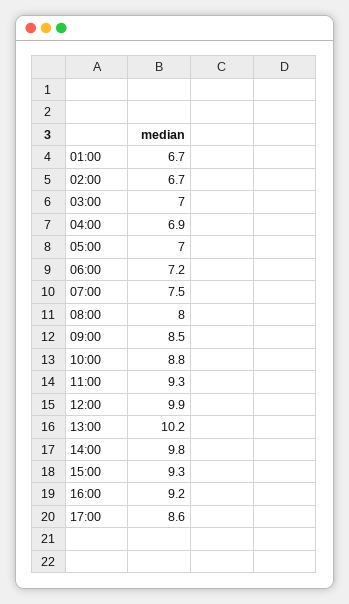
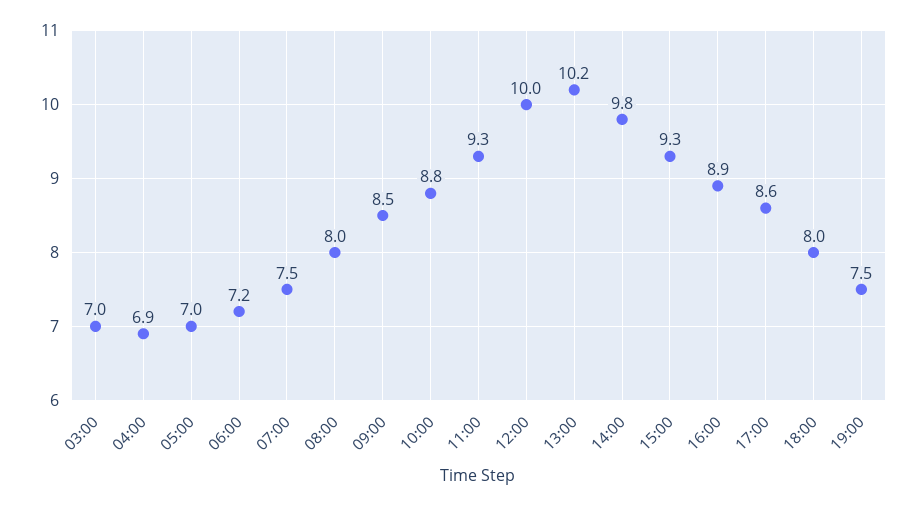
01:00: 6.7 -> none
02:00: 6.7 -> none
12:00: 9.9 -> 10
16:00: 9.2 -> 8.9
18:00: none -> 8
19:00: none -> 7.5

